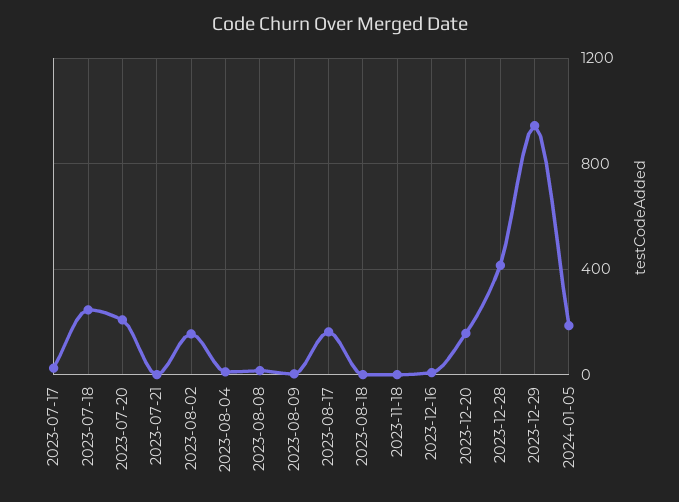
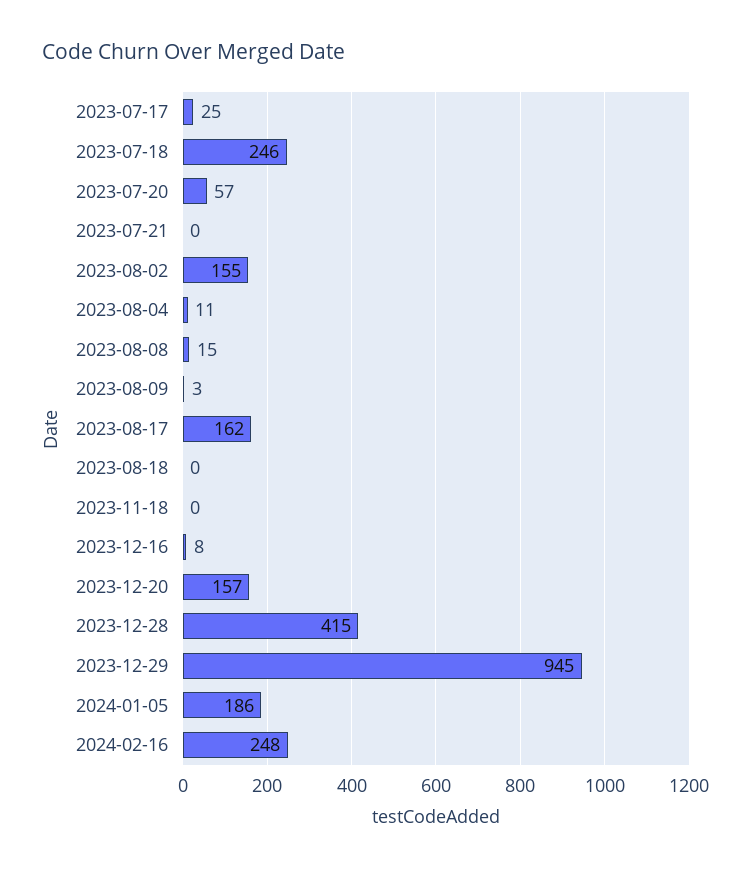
2023-07-20: 200 -> 57
2024-02-16: none -> 248

